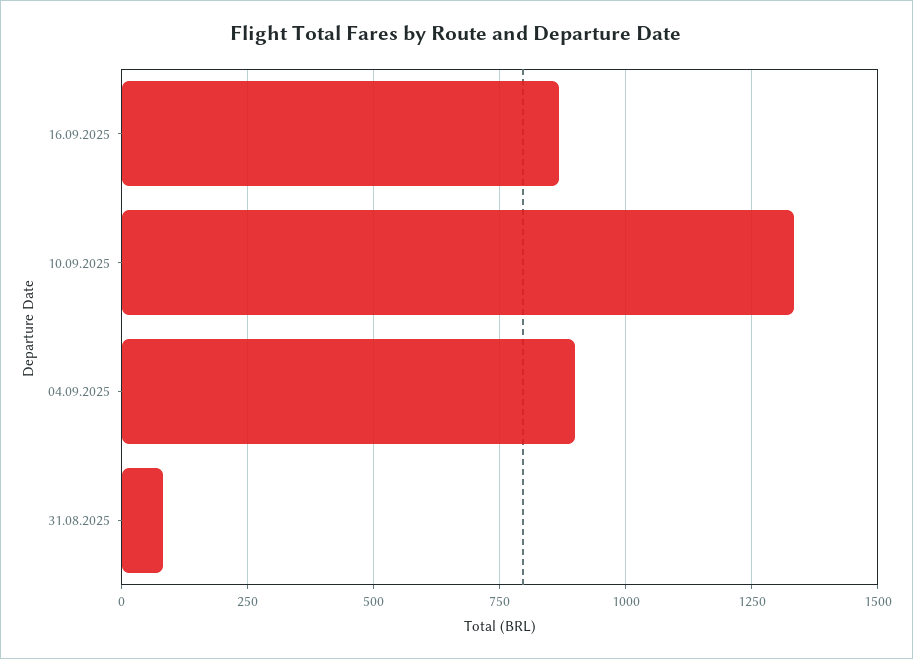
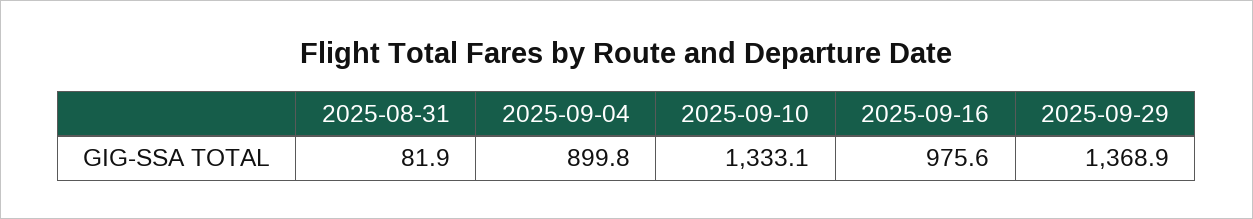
16.09.2025: 875 -> 975.6
2025-09-29: none -> 1368.9

